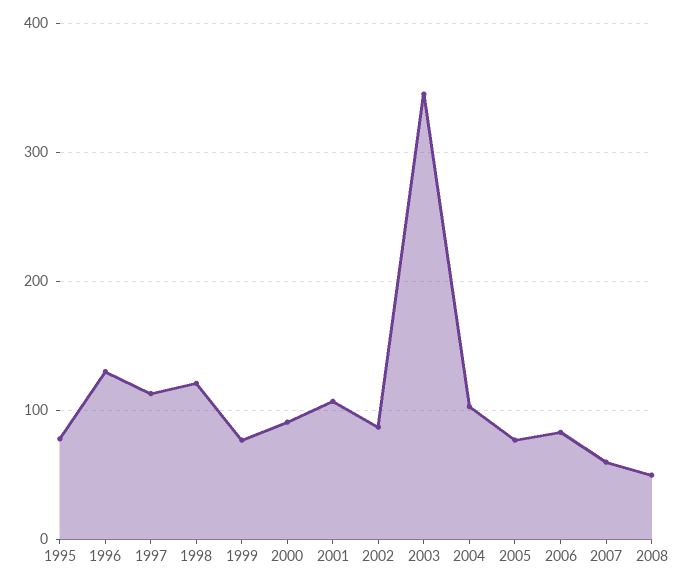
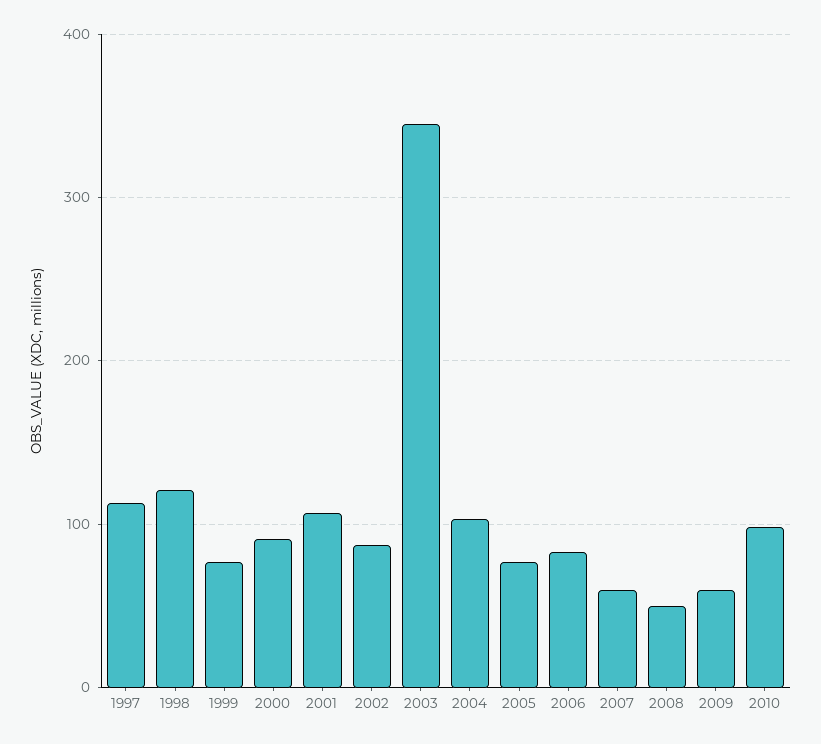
1995: 80 -> none
1996: 130 -> none
2009: none -> 60
2010: none -> 100

